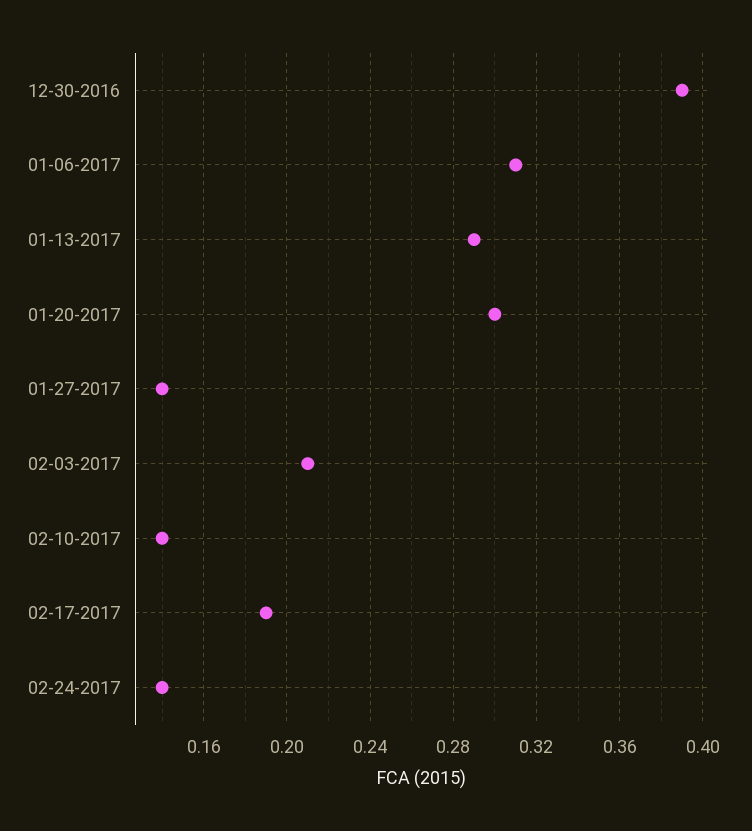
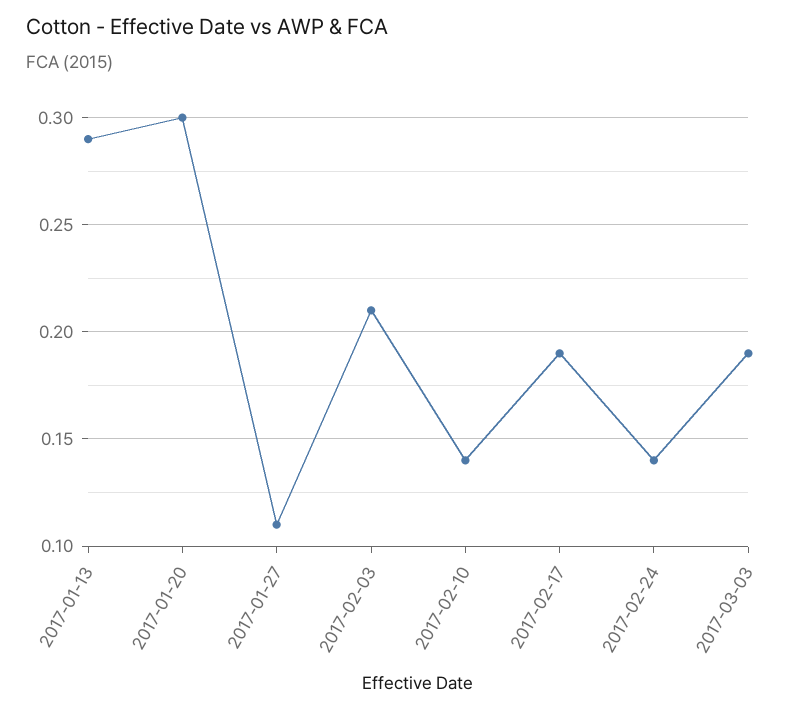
12-30-2016: 0.39 -> none
01-06-2017: 0.31 -> none
01-27-2017: 0.14 -> 0.11
2017-03-03: none -> 0.19

